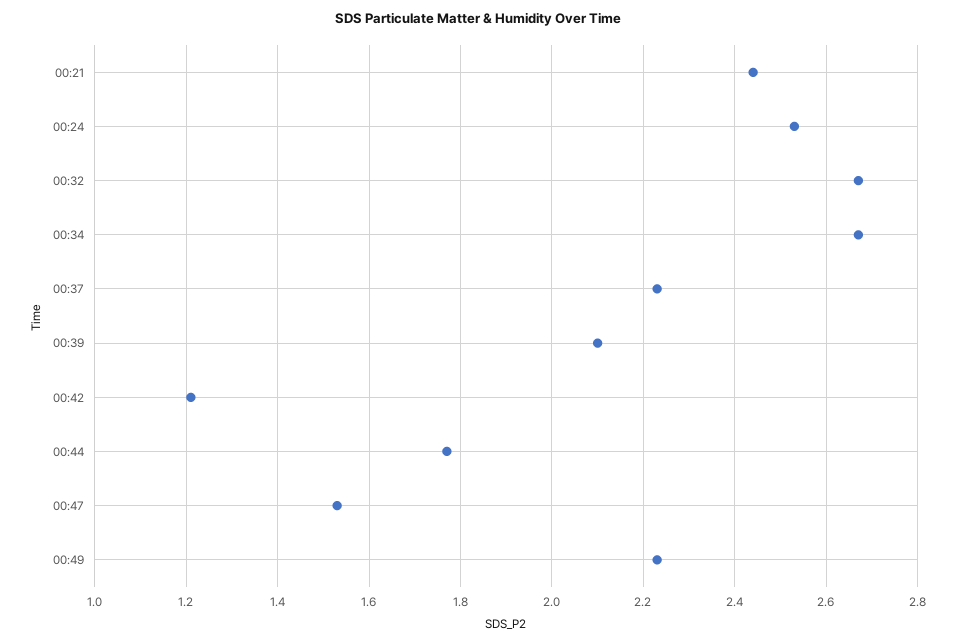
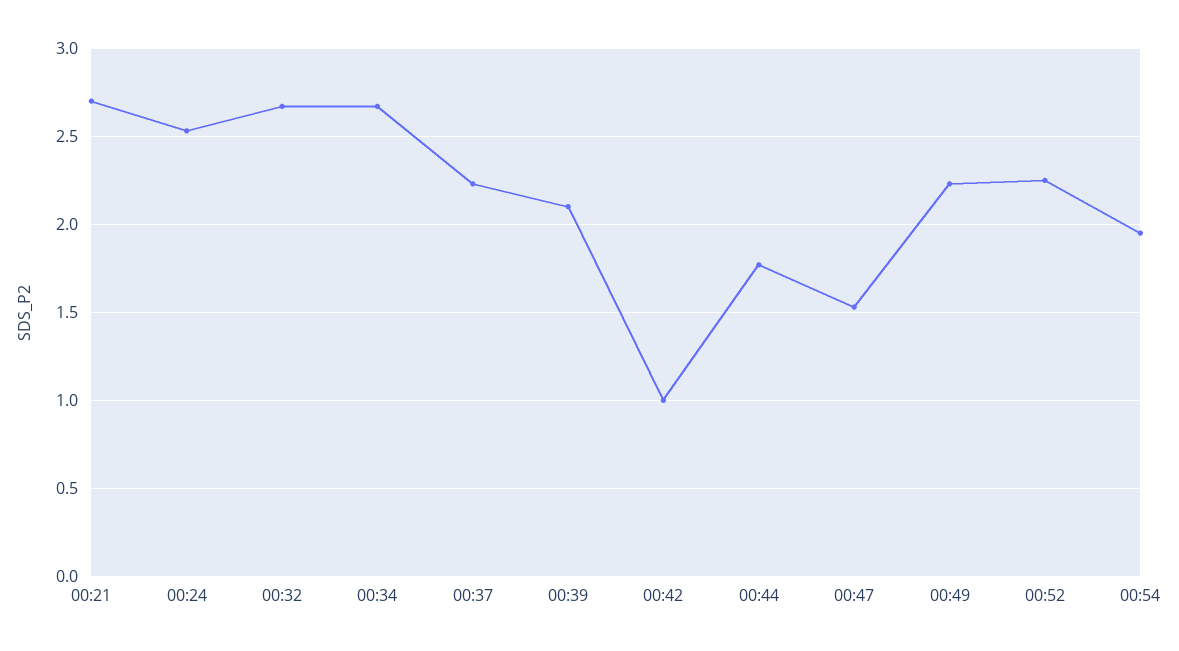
00:21: 2.45 -> 2.7
00:42: 1.2 -> 1
00:52: none -> 2.25
00:54: none -> 1.95

